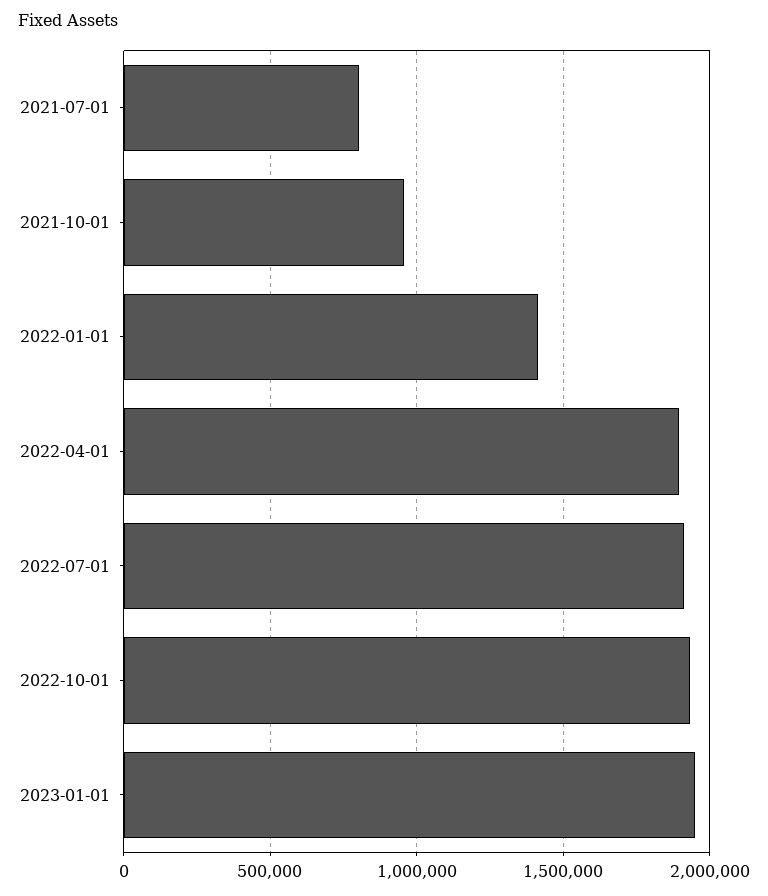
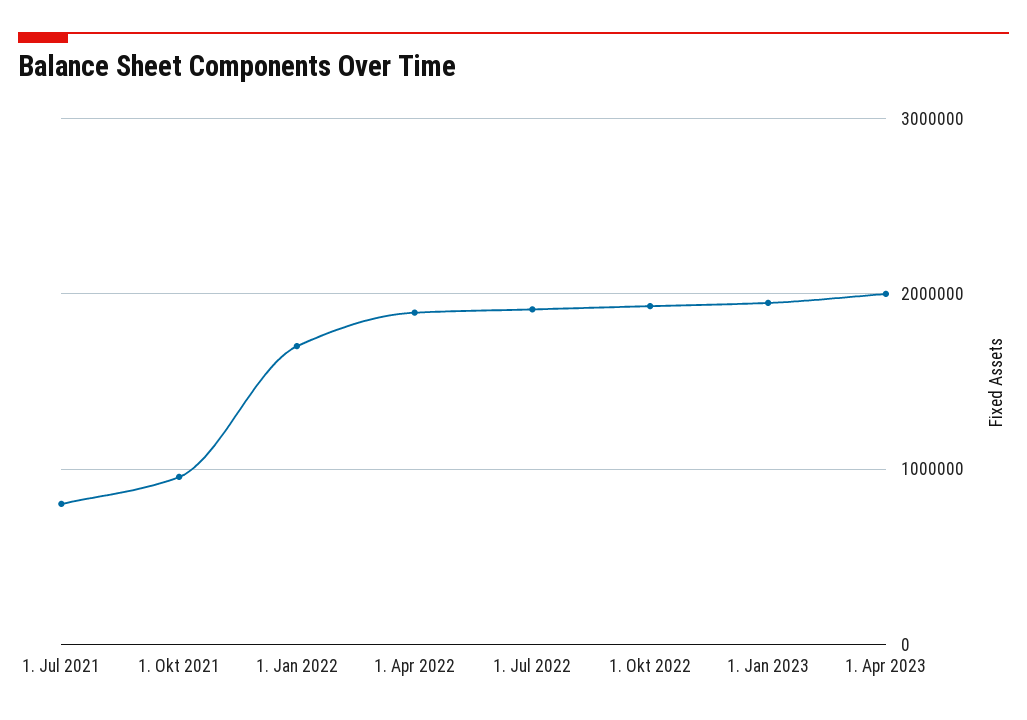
2022-01-01: 1400000 -> 1700000
1. Apr 2023: none -> 2000000

